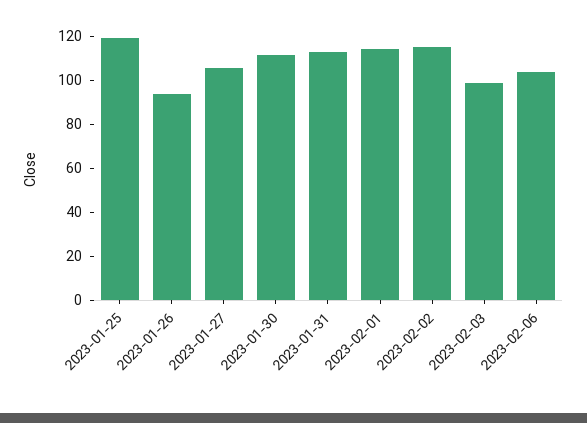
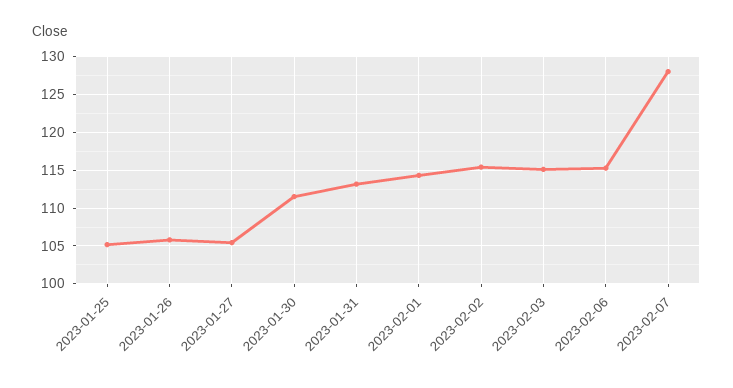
2023-01-25: 120 -> 105
2023-01-26: 95 -> 106
2023-02-03: 100 -> 115
2023-02-06: 105 -> 115
2023-02-07: none -> 128

